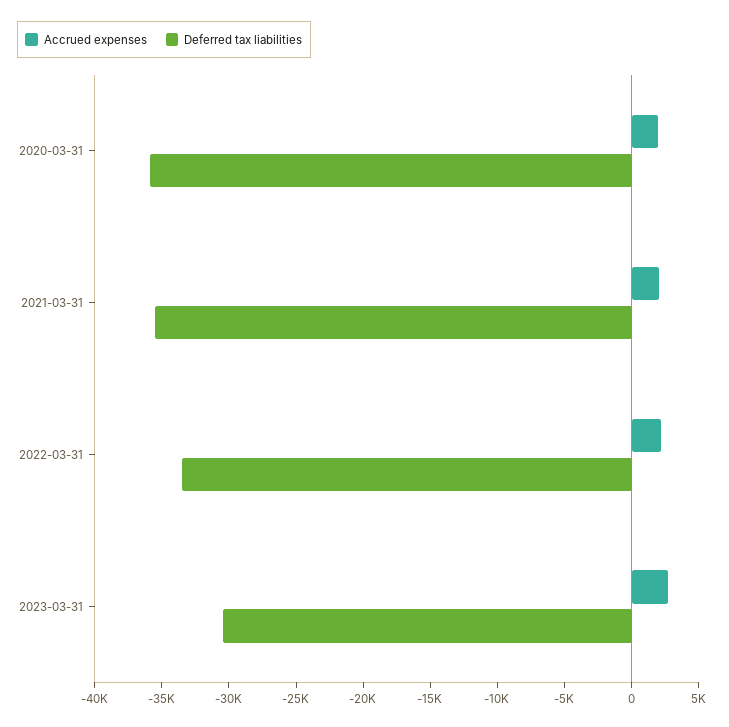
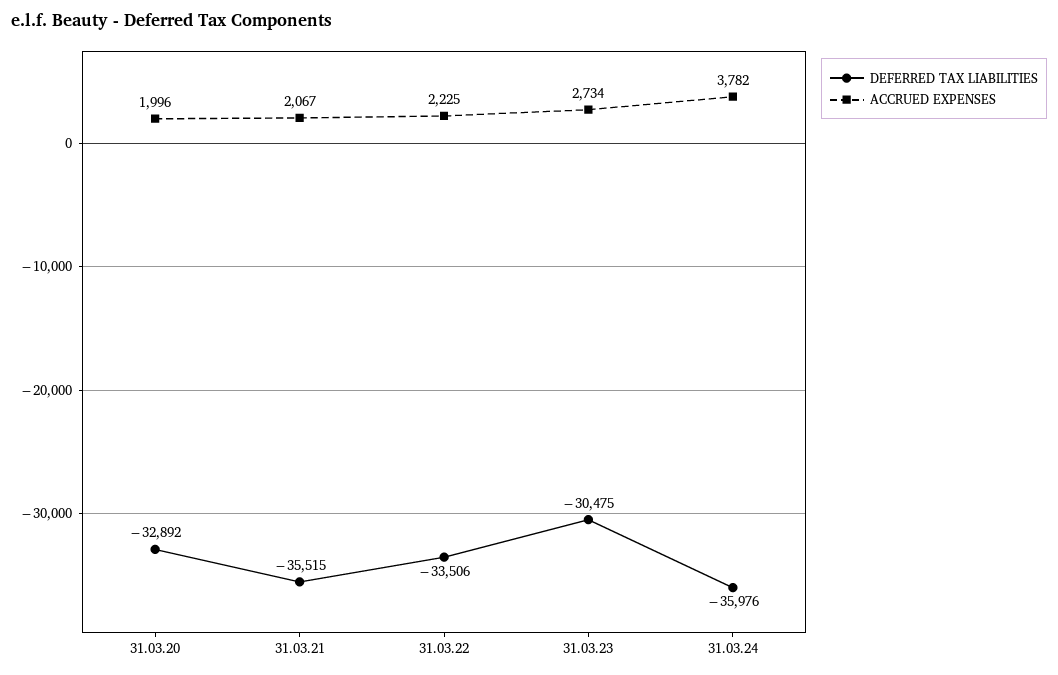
Deferred tax liabilities, 2020-03-31: -36000 -> -32892
Deferred tax liabilities, 31.03.24: none -> -35976
Accrued expenses, 31.03.24: none -> 3782

